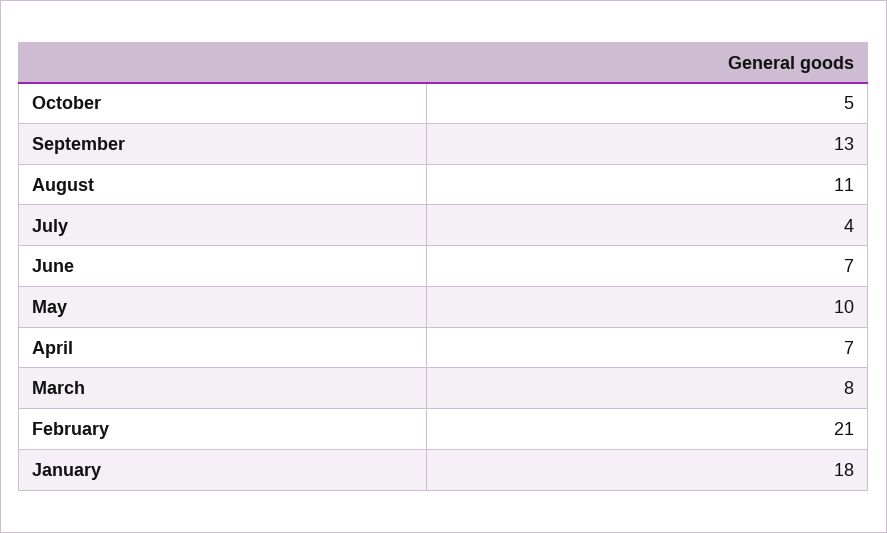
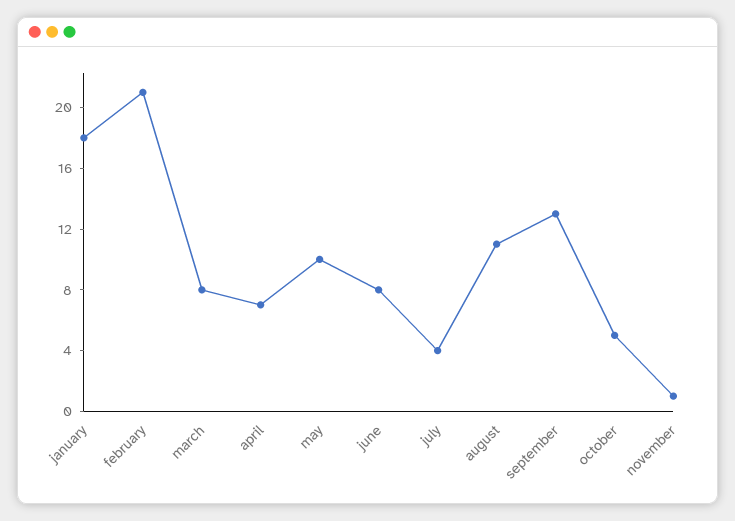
June: 7 -> 8
november: none -> 1

